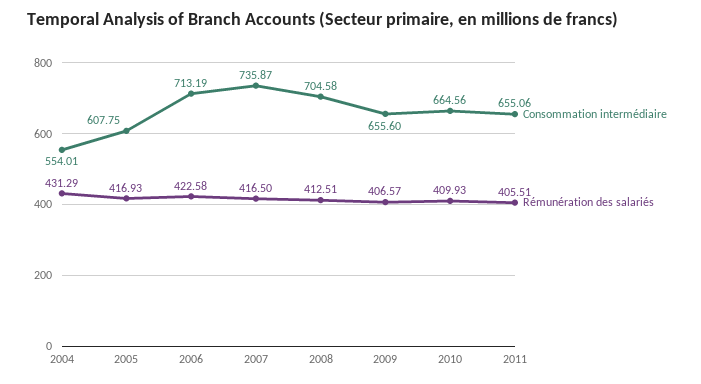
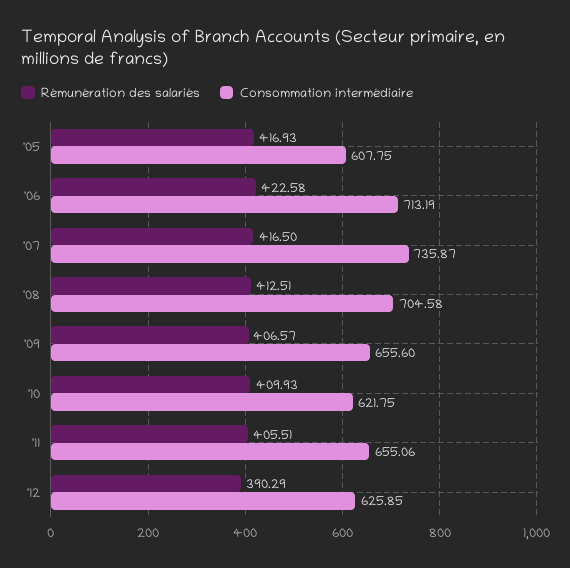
Consommation intermédiaire, 2004: 554.01 -> none
Rémunération des salariés, 2004: 431.29 -> none
Consommation intermédiaire, 2010: 664.56 -> 621.75
Rémunération des salariés, '12: none -> 390.29
Consommation intermédiaire, '12: none -> 625.85

